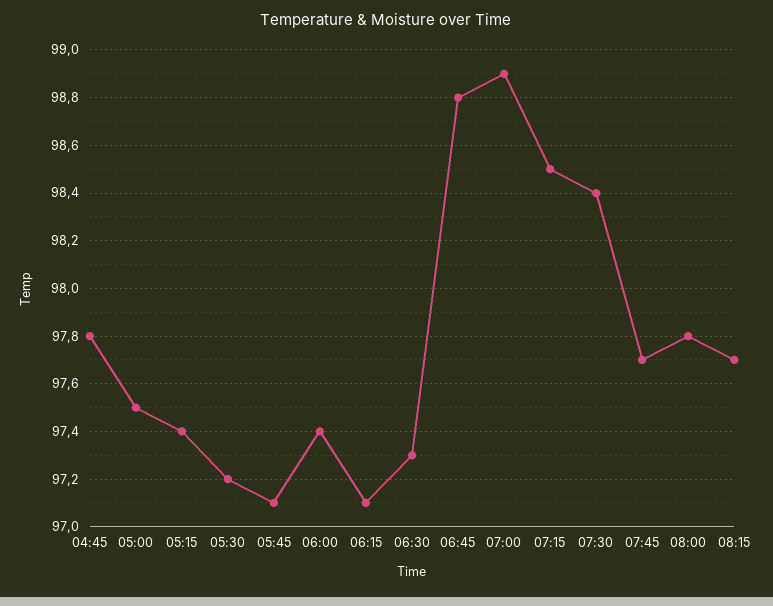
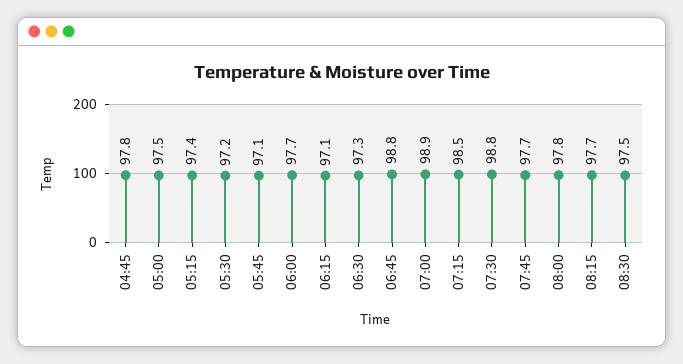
06:00: 97.4 -> 97.7
07:30: 98.4 -> 98.8
08:30: none -> 97.5

